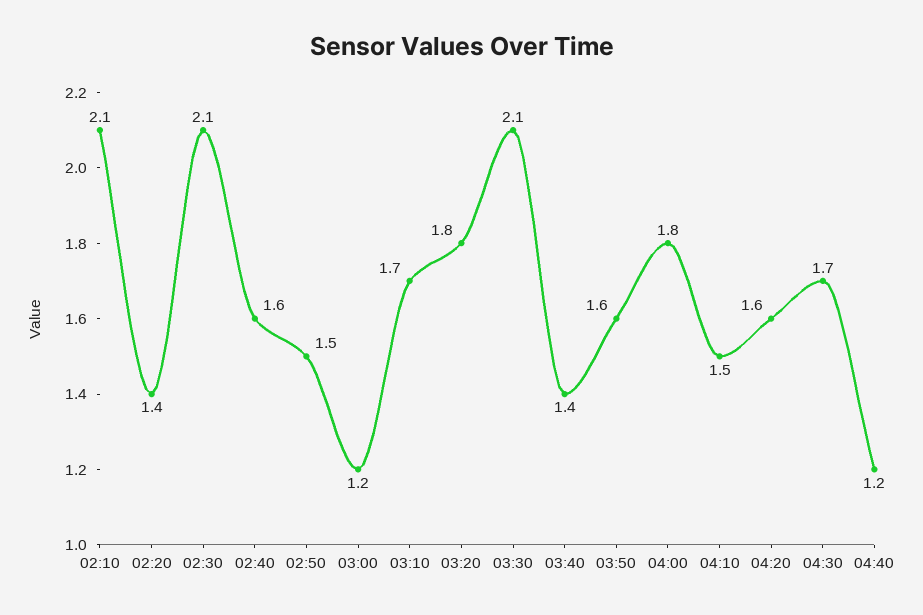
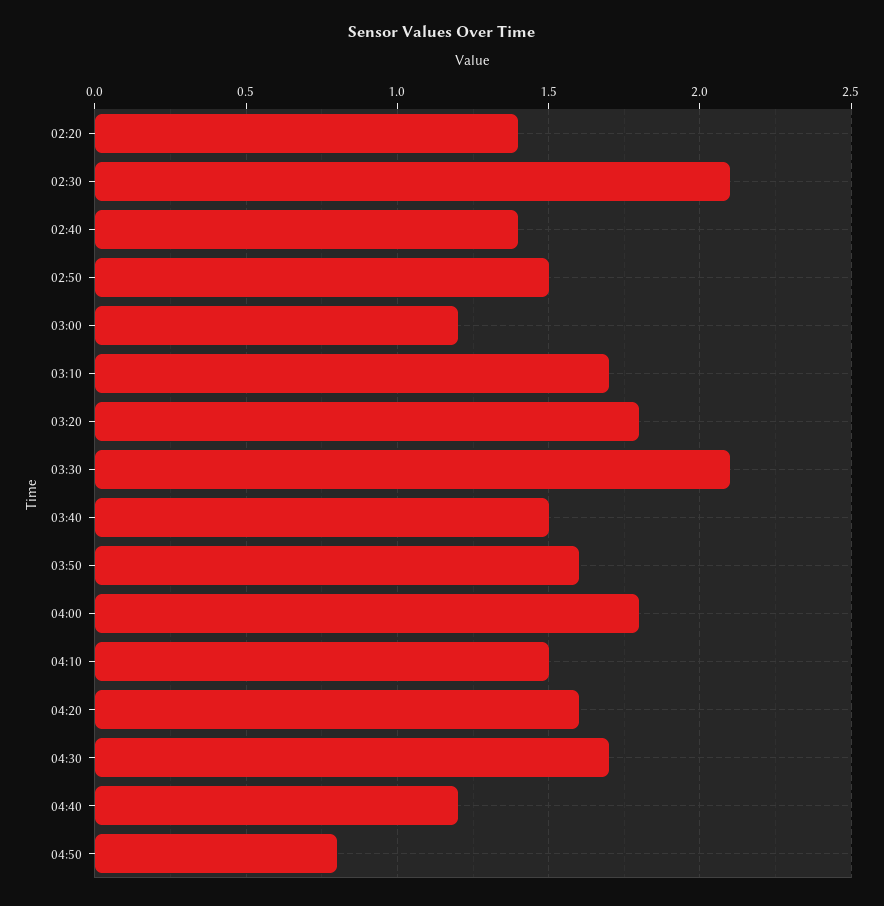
02:10: 2.1 -> none
02:40: 1.6 -> 1.4
03:40: 1.4 -> 1.5
04:50: none -> 0.8

